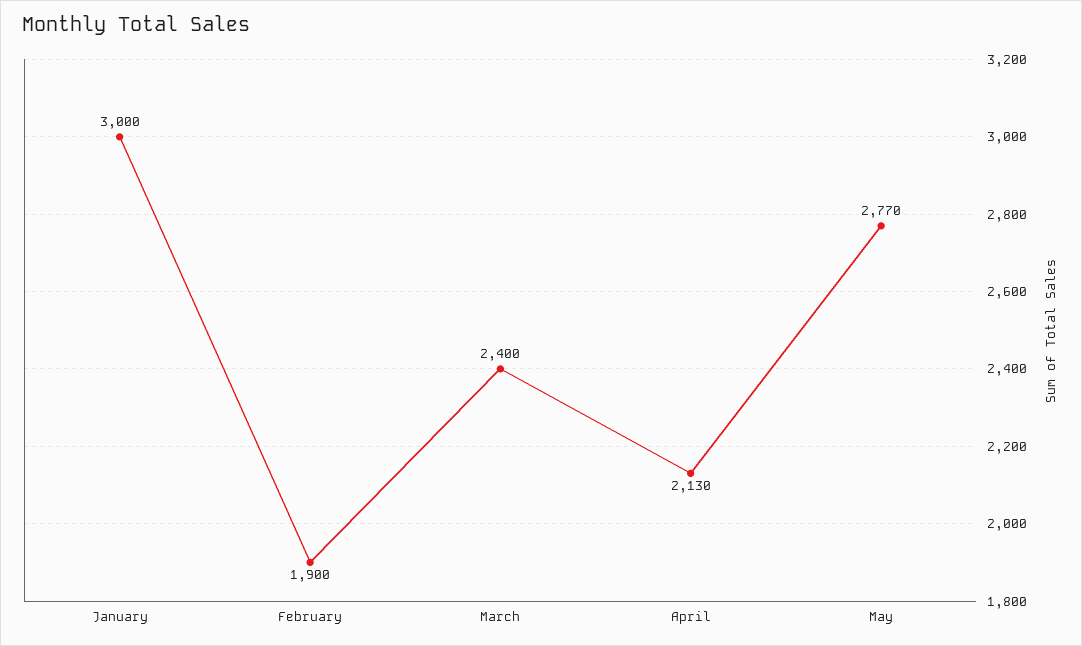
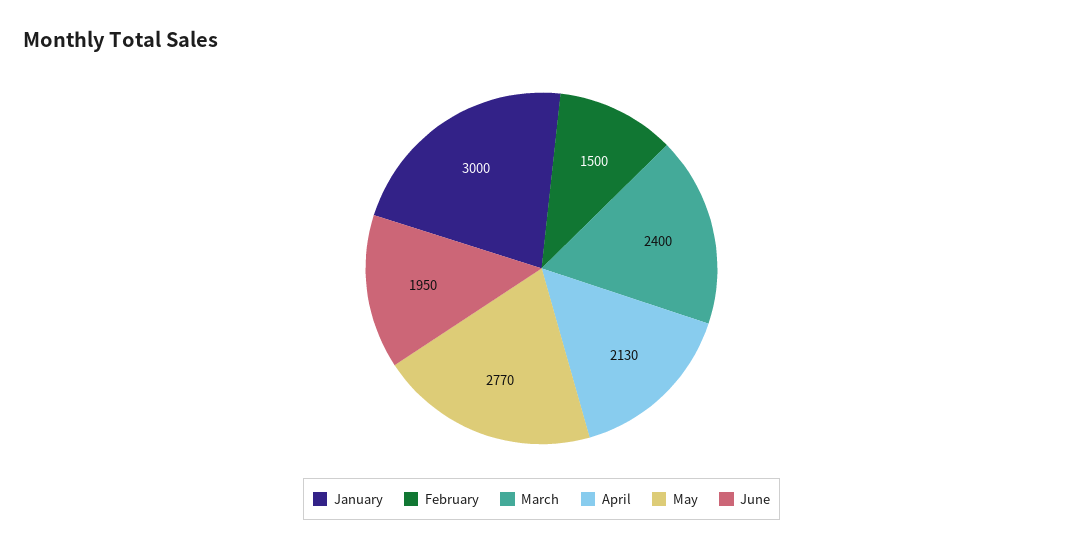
February: 1900 -> 1500
June: none -> 1950

